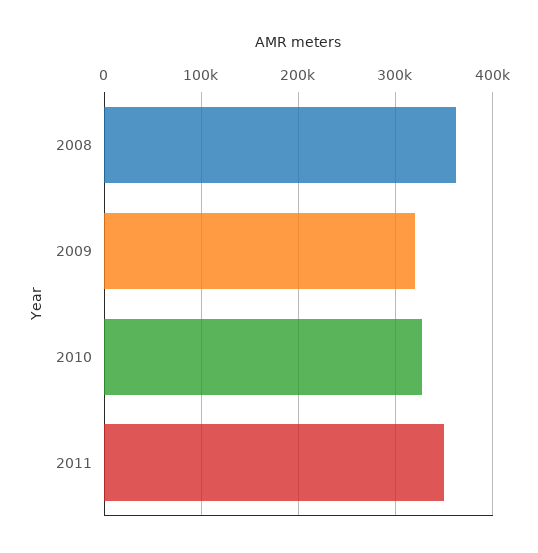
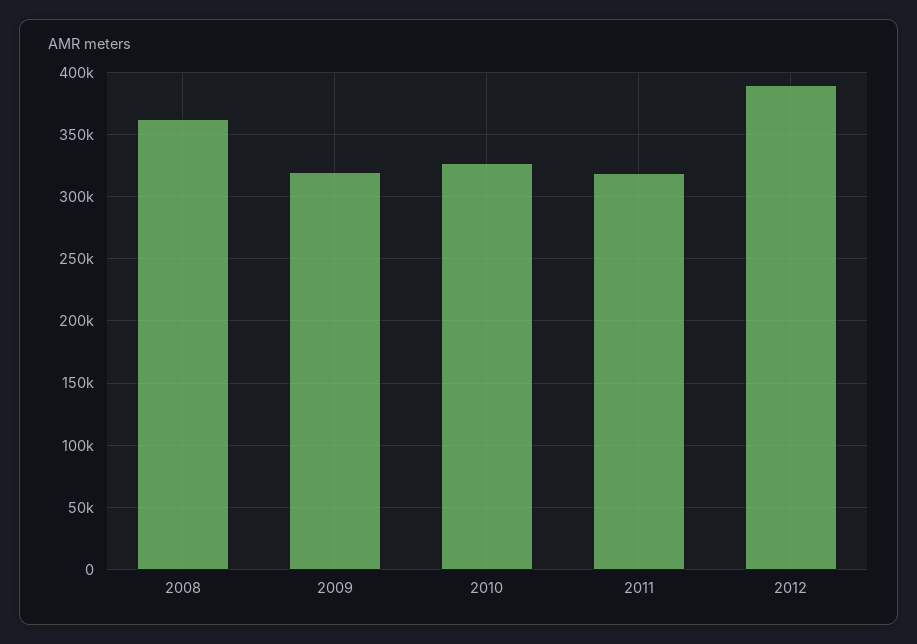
2011: 350000 -> 320000
2012: none -> 390000

